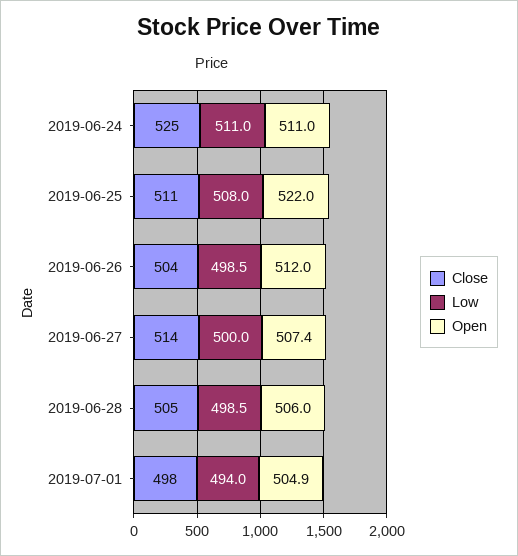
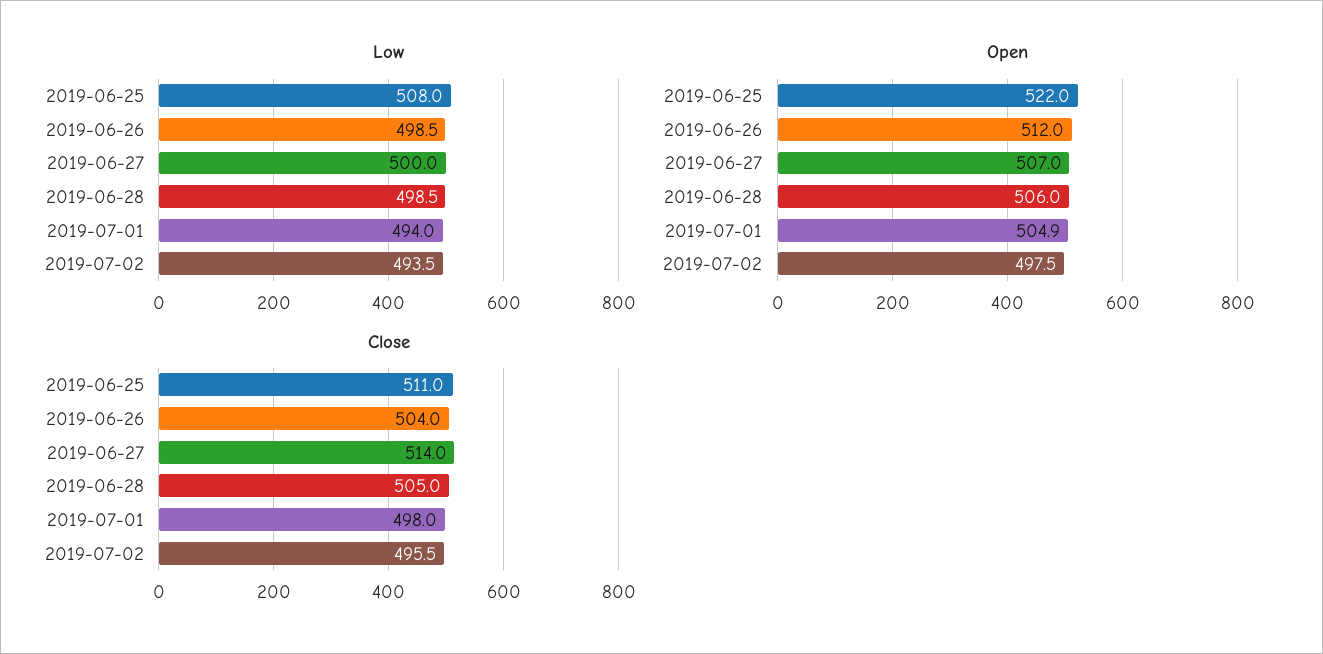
Close, 2019-06-24: 525 -> none
Low, 2019-06-24: 511 -> none
Open, 2019-06-24: 511 -> none
Open, 2019-06-27: 507.4 -> 507
Low, 2019-07-02: none -> 493.5
Open, 2019-07-02: none -> 497.5
Close, 2019-07-02: none -> 495.5

